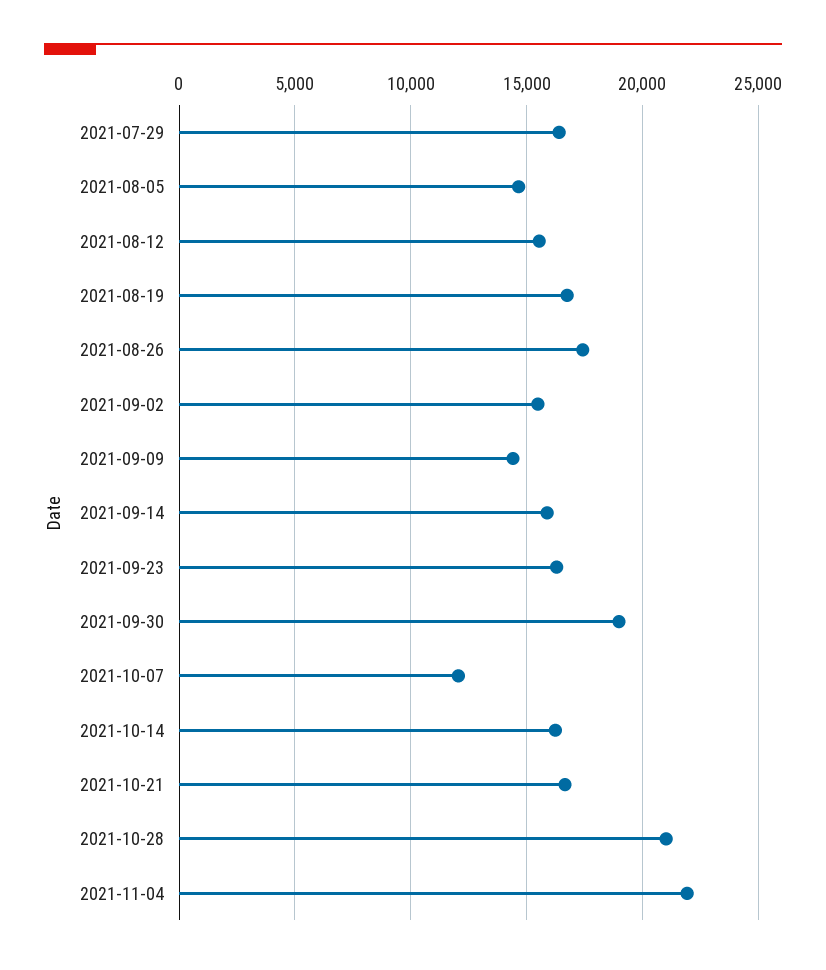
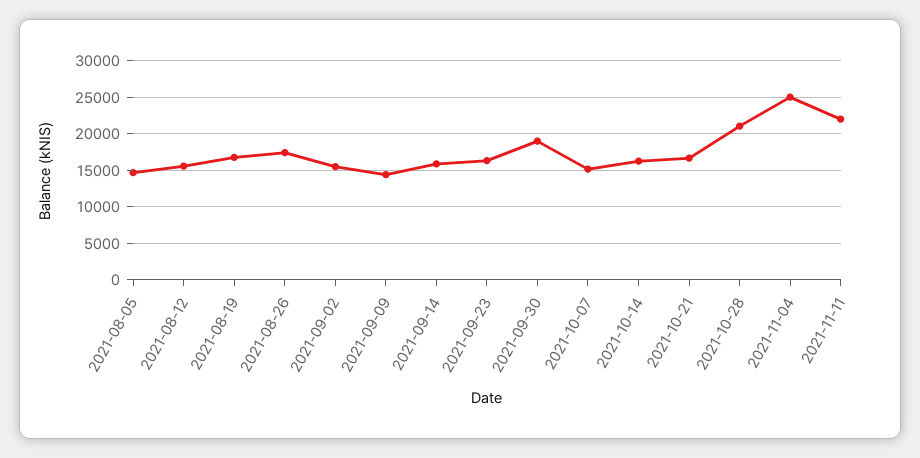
2021-07-29: 16500 -> none
2021-10-07: 12000 -> 15000
2021-11-04: 22000 -> 25000
2021-11-11: none -> 22000

